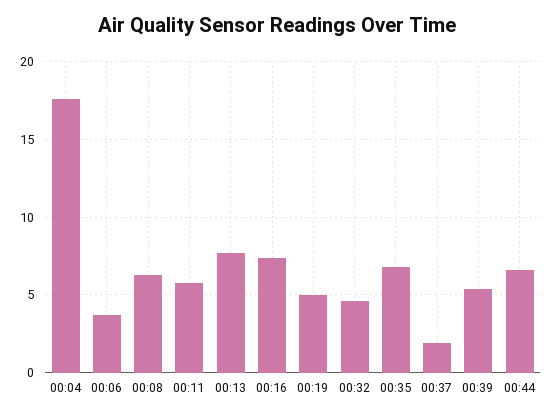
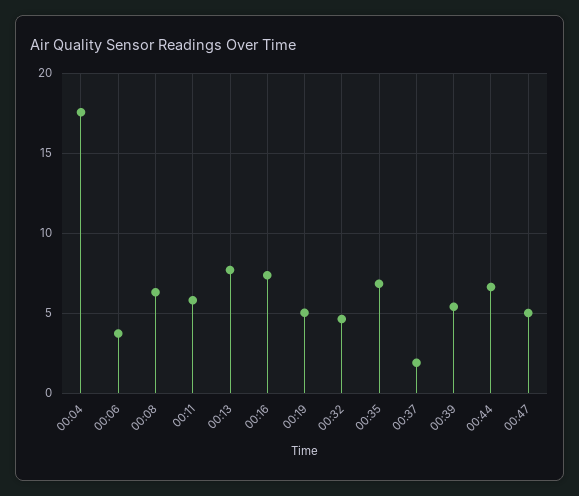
00:47: none -> 5

